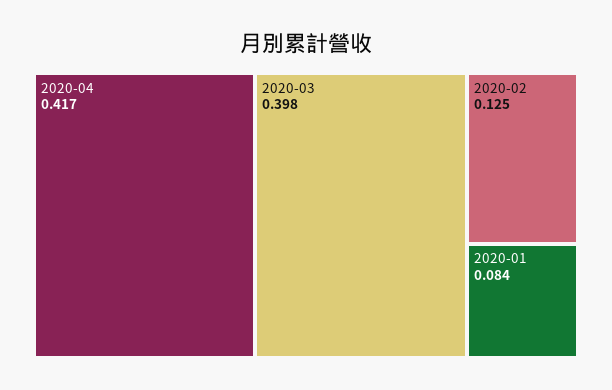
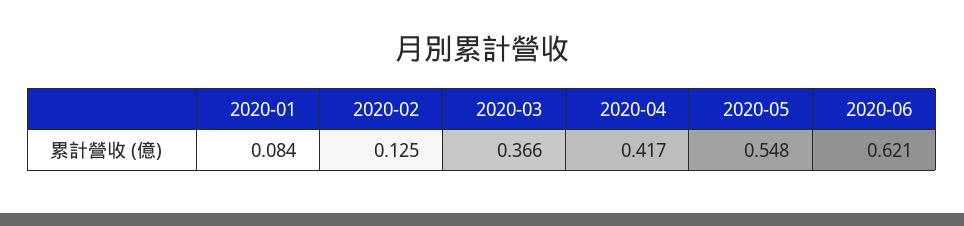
2020-03: 0.398 -> 0.366
2020-05: none -> 0.548
2020-06: none -> 0.621

